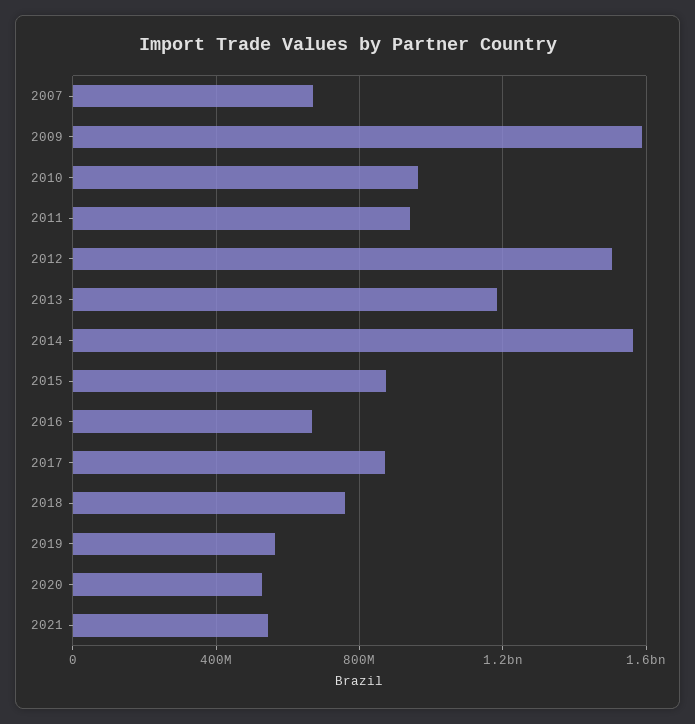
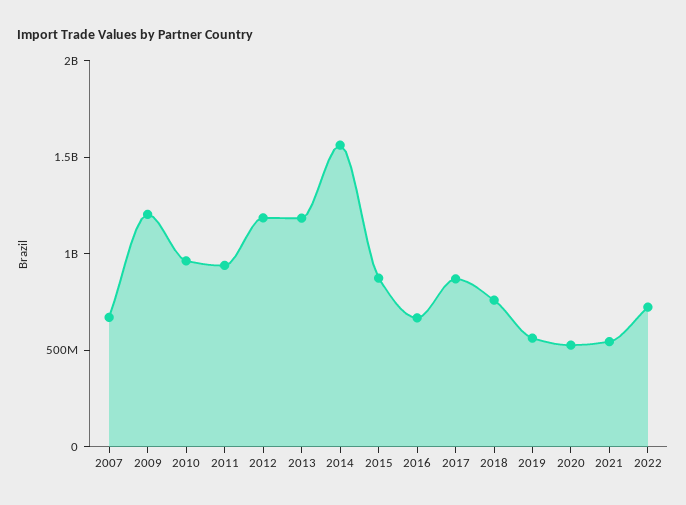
2009: 1600000000 -> 1200000000
2012: 1500000000 -> 1200000000
2022: none -> 700000000

